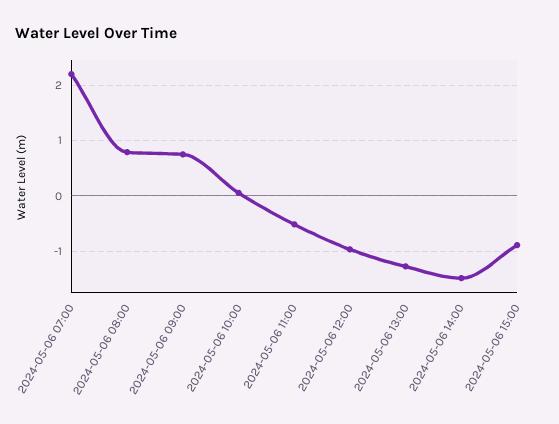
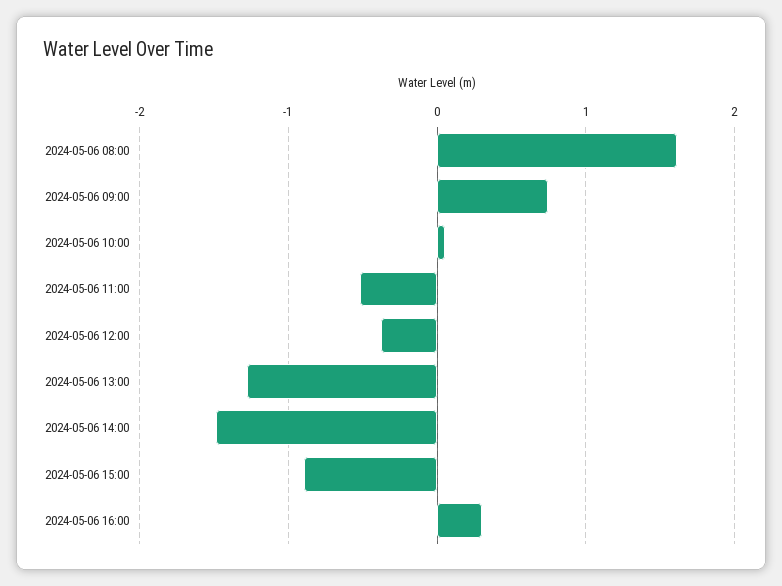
2024-05-06 07:00: 2.2 -> none
2024-05-06 08:00: 0.8 -> 1.6
2024-05-06 12:00: -1 -> -0.4
2024-05-06 16:00: none -> 0.3

